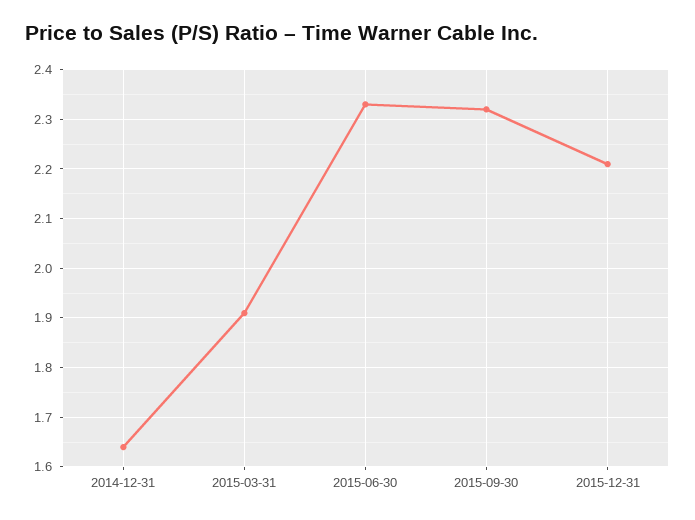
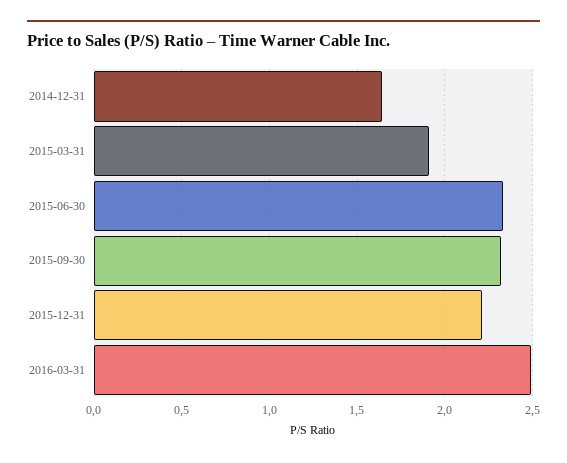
2016-03-31: none -> 2.5

